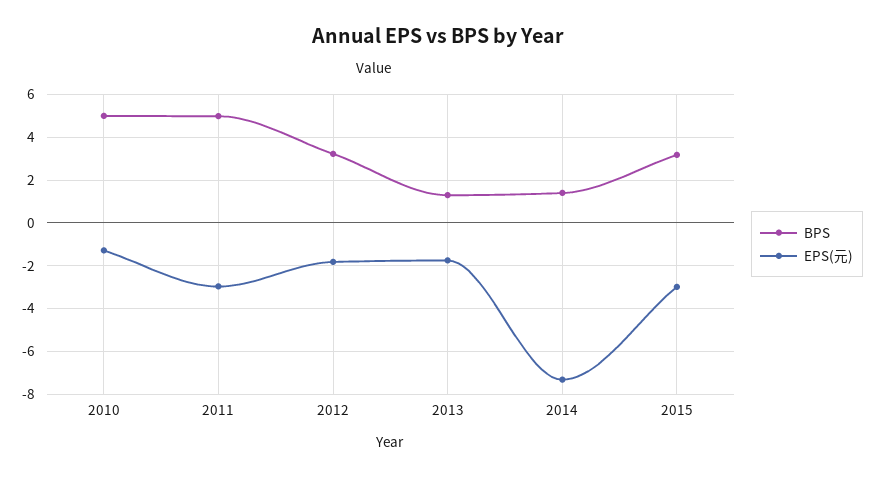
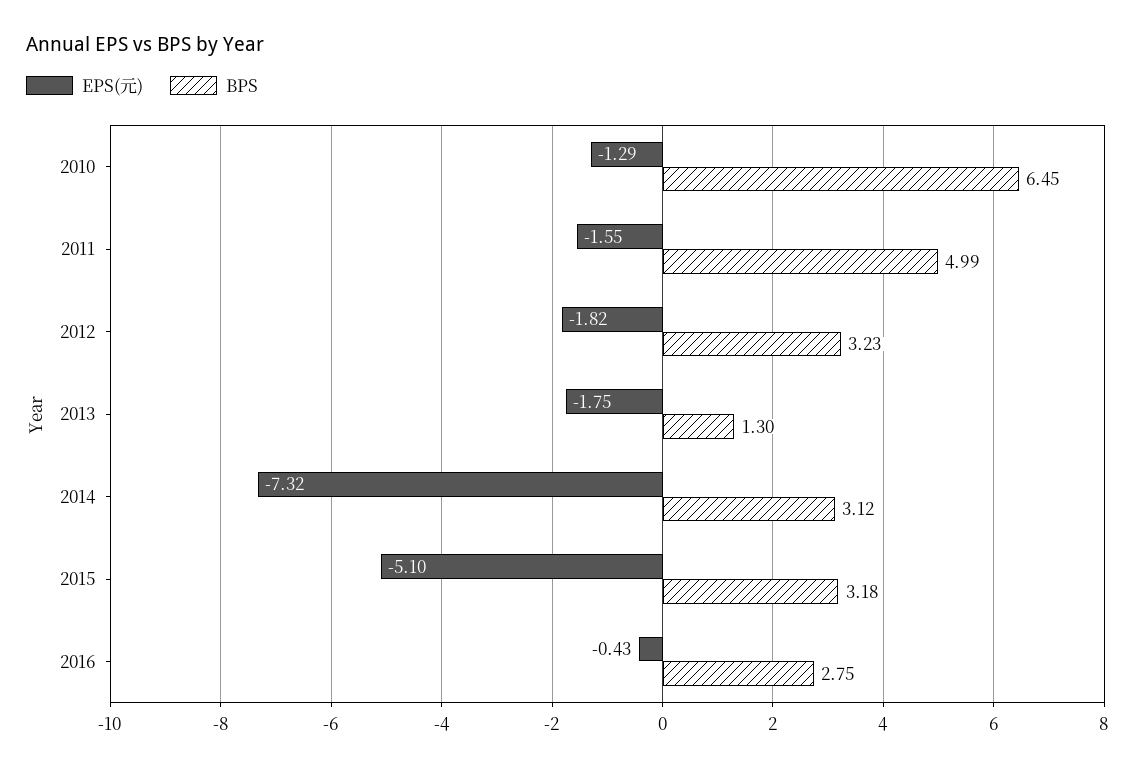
BPS, 2010: 5 -> 6.45
EPS(元), 2011: -3 -> -1.55
BPS, 2014: 1.5 -> 3.12
EPS(元), 2015: -3 -> -5.1
EPS(元), 2016: none -> -0.43
BPS, 2016: none -> 2.75

